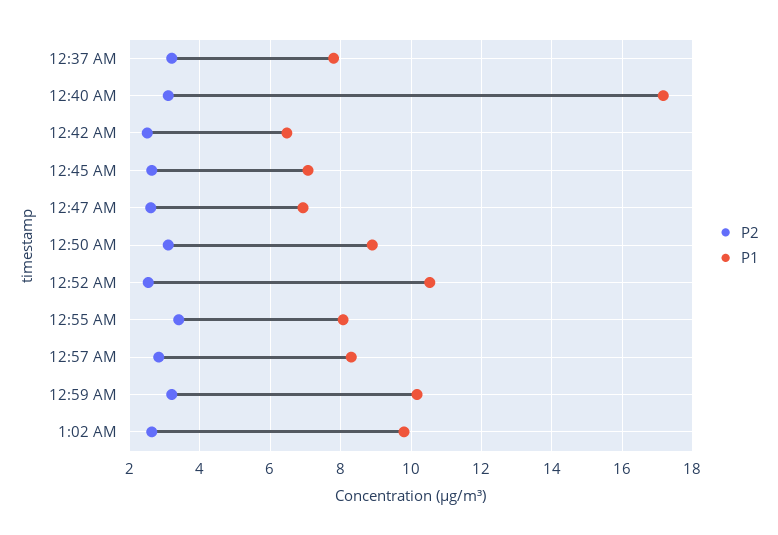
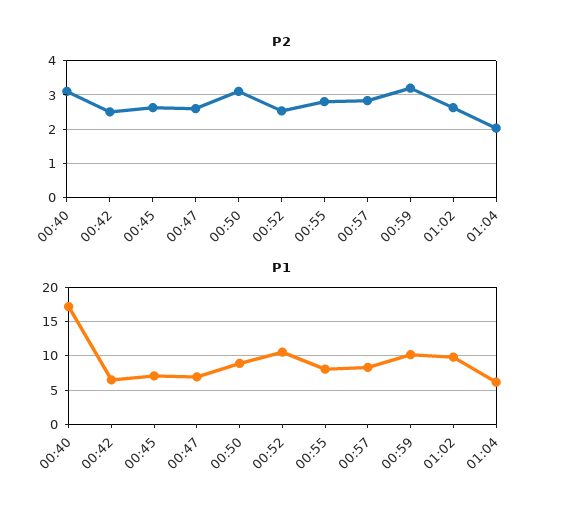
P2, 12:37 AM: 3.2 -> none
P1, 12:37 AM: 7.8 -> none
P2, 12:55 AM: 3.4 -> 2.8
P2, 01:04: none -> 2
P1, 01:04: none -> 6

